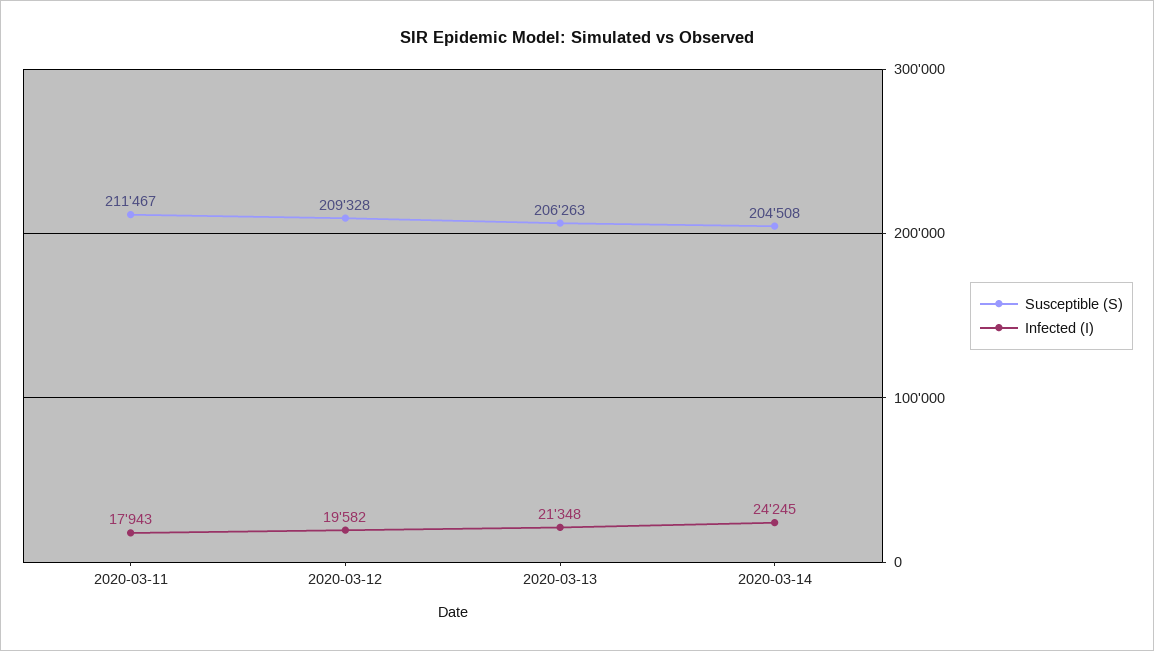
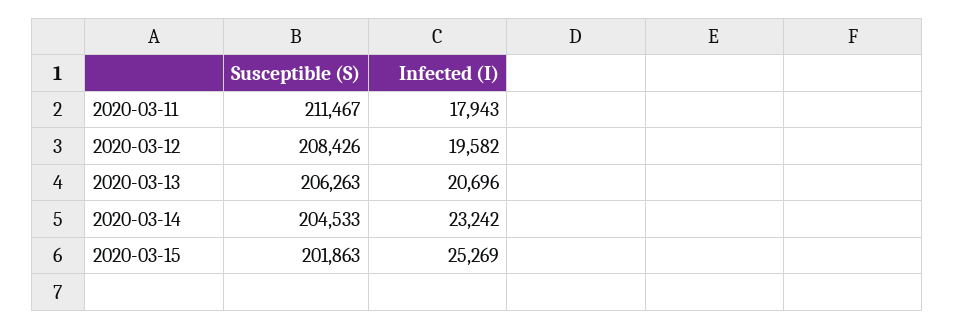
Susceptible (S), 2020-03-12: 209328 -> 208426
Infected (I), 2020-03-13: 21348 -> 20696
Susceptible (S), 2020-03-14: 204508 -> 204533
Infected (I), 2020-03-14: 24245 -> 23242
Susceptible (S), 2020-03-15: none -> 201863
Infected (I), 2020-03-15: none -> 25269

